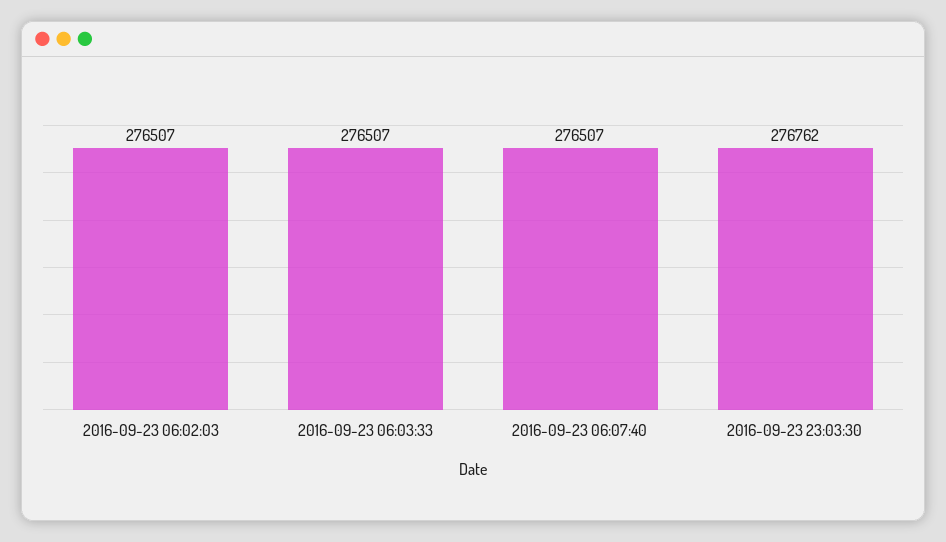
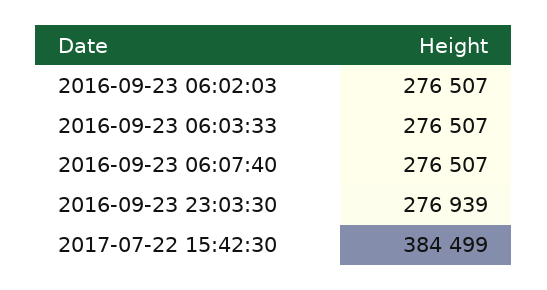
2016-09-23 23:03:30: 276762 -> 276939
2017-07-22 15:42:30: none -> 384499

